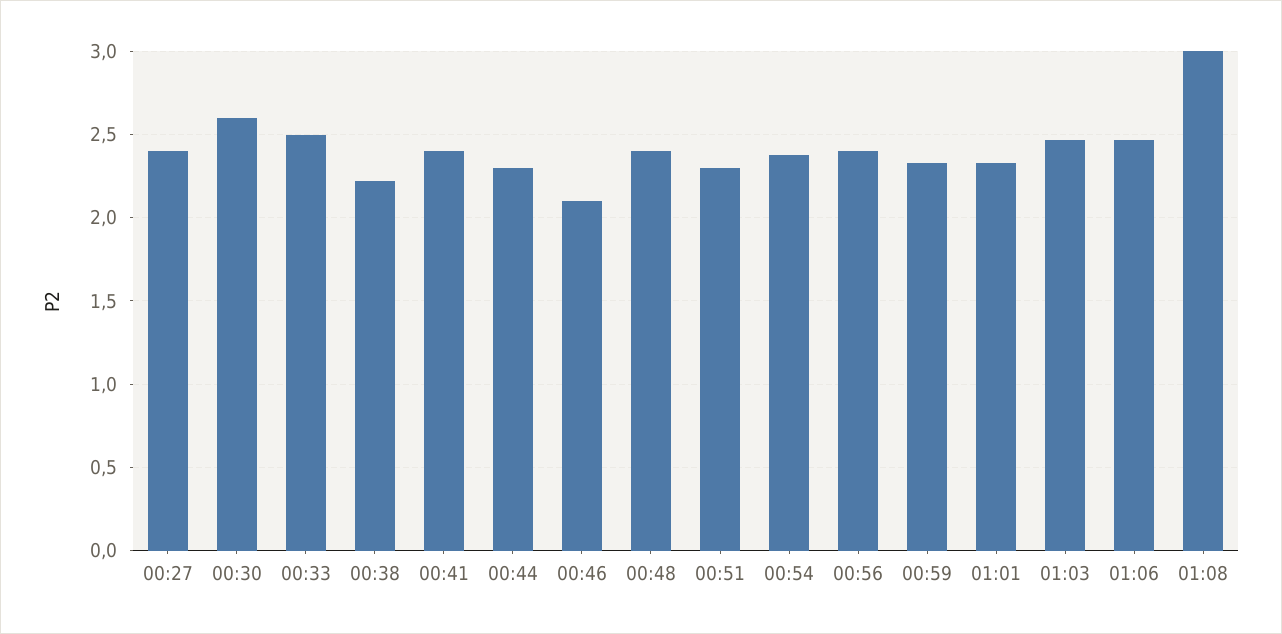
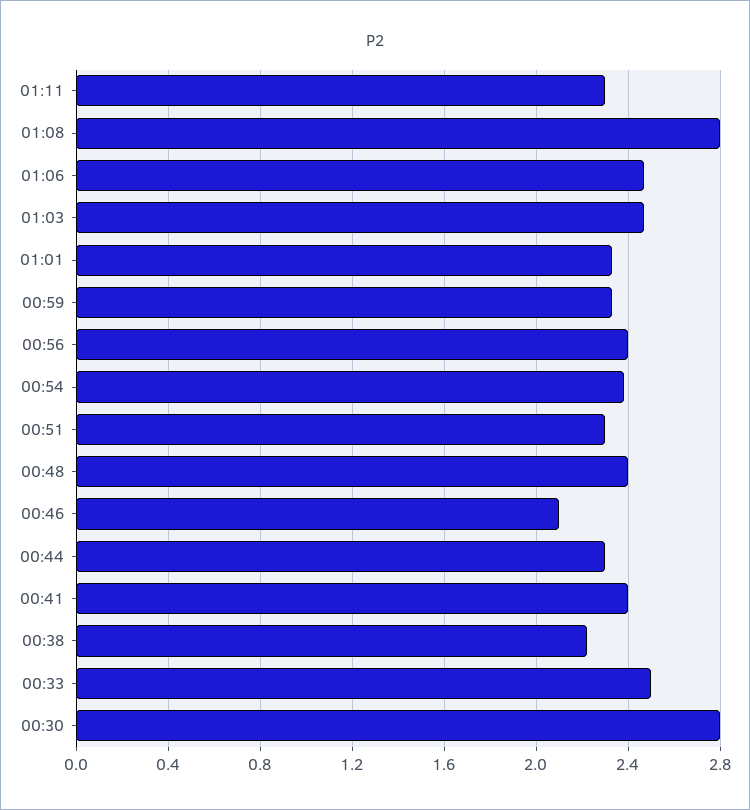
00:27: 2.4 -> none
00:30: 2.6 -> 2.8
01:08: 3 -> 2.8
01:11: none -> 2.3

